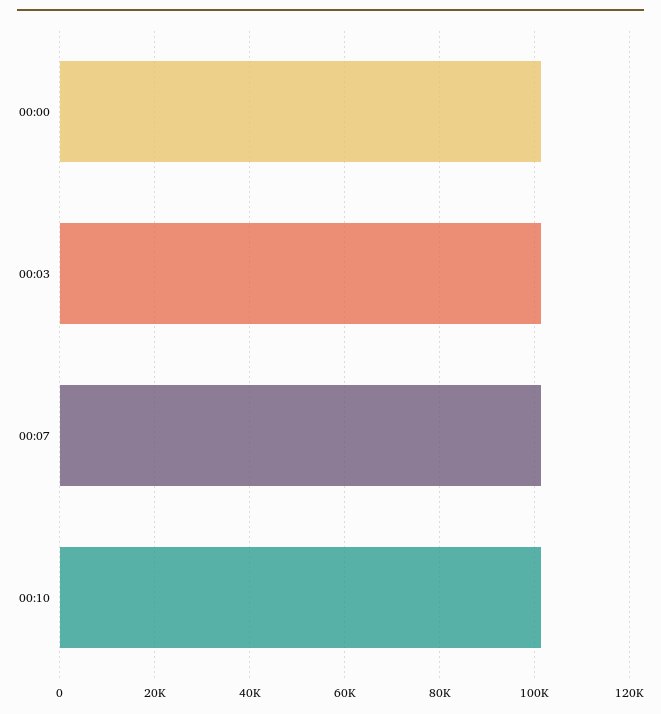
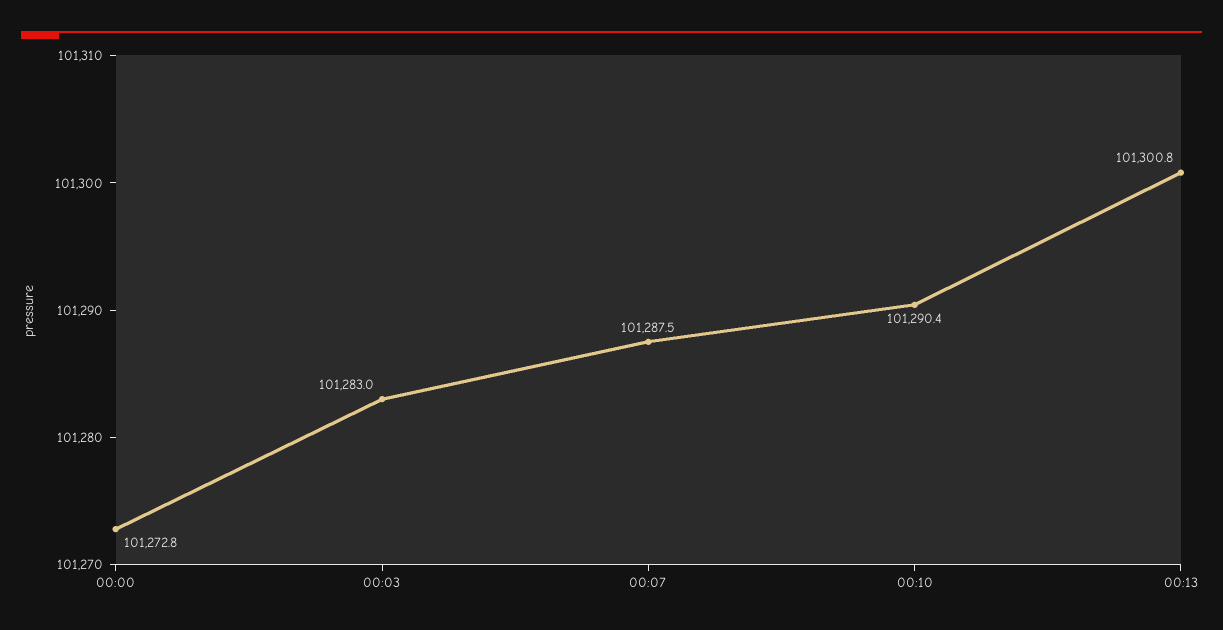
00:13: none -> 101300.8

